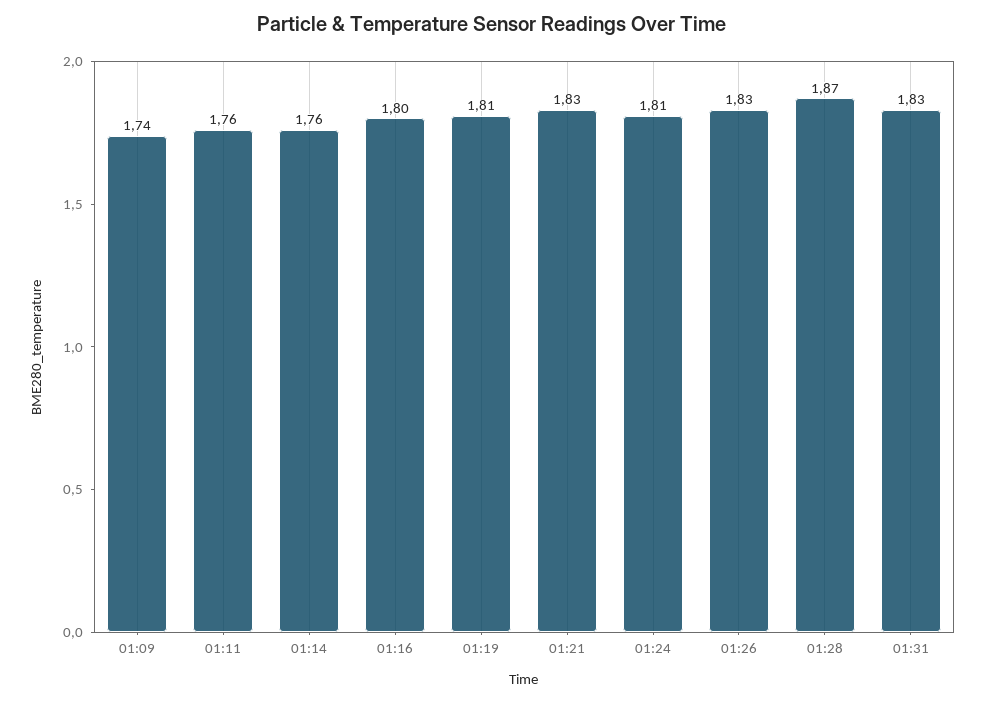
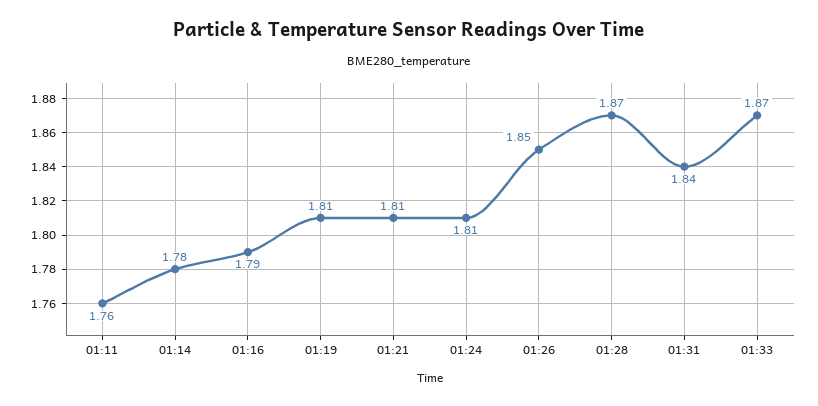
01:09: 1.74 -> none
01:14: 1.76 -> 1.78
01:16: 1.8 -> 1.79
01:21: 1.83 -> 1.81
01:26: 1.83 -> 1.85
01:31: 1.83 -> 1.84
01:33: none -> 1.87

